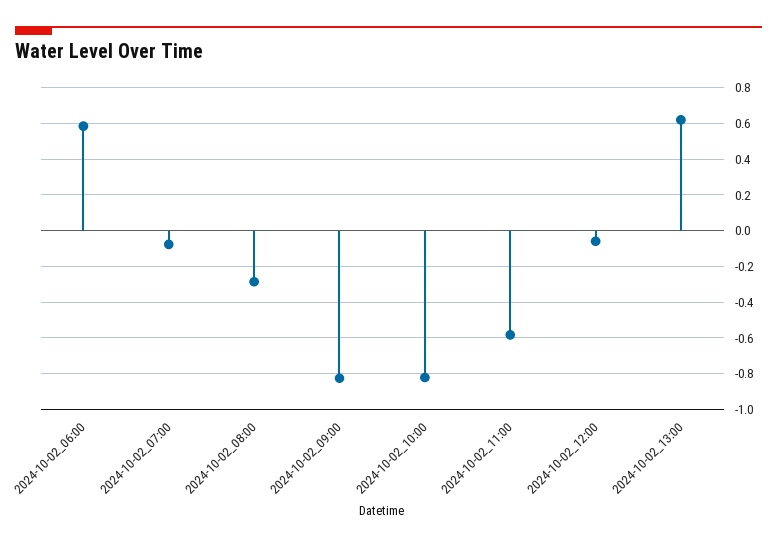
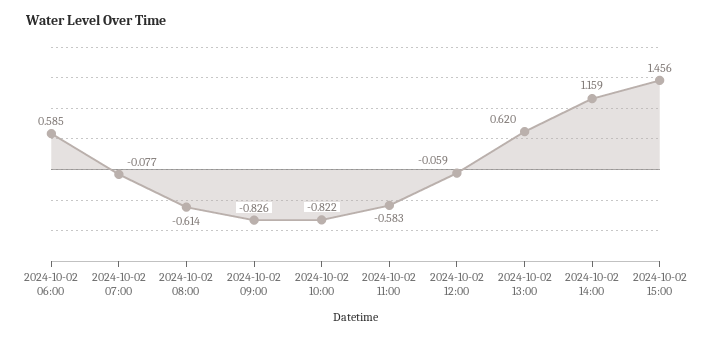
2024-10-02_08:00: -0.3 -> -0.614
2024-10-02 14:00: none -> 1.159
2024-10-02 15:00: none -> 1.456

